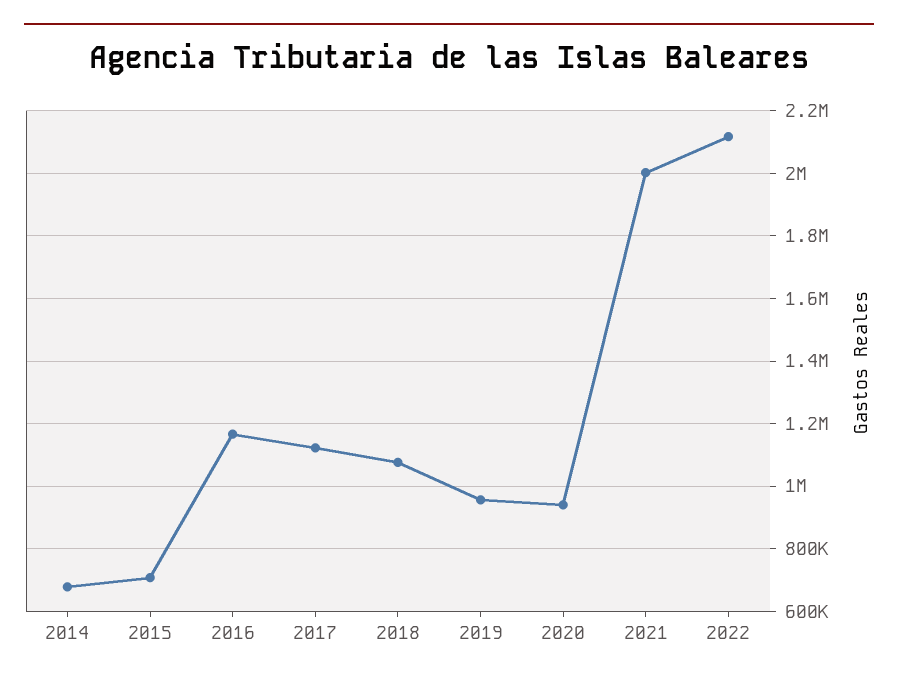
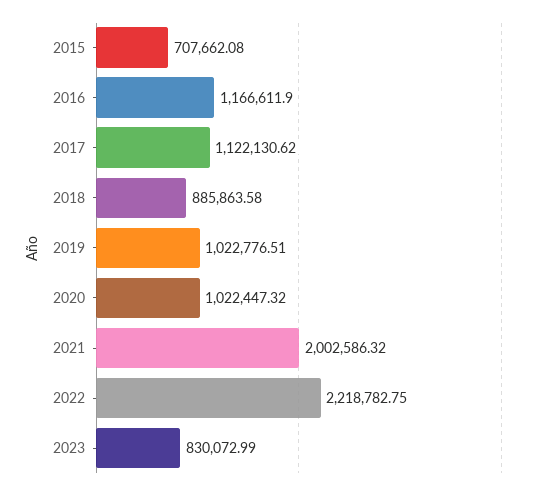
2014: 680000 -> none
2018: 1080000 -> 885863.58
2019: 960000 -> 1022776.51
2020: 940000 -> 1022447.32
2022: 2120000 -> 2218782.75
2023: none -> 830072.99

